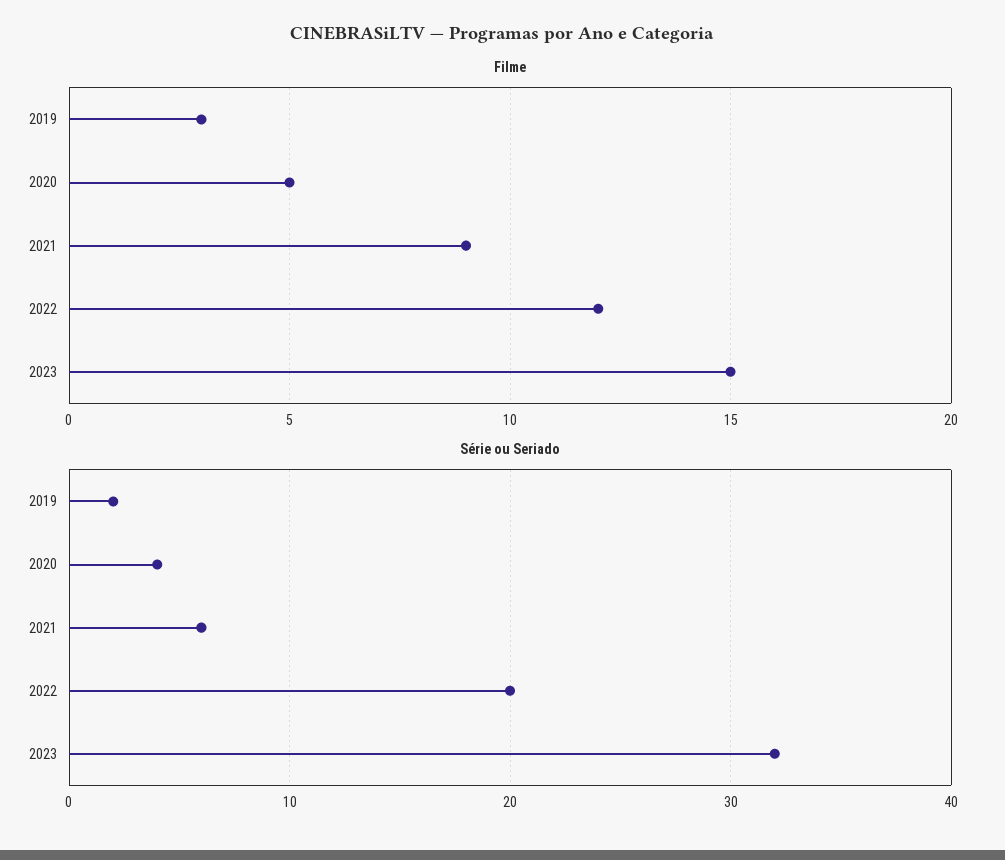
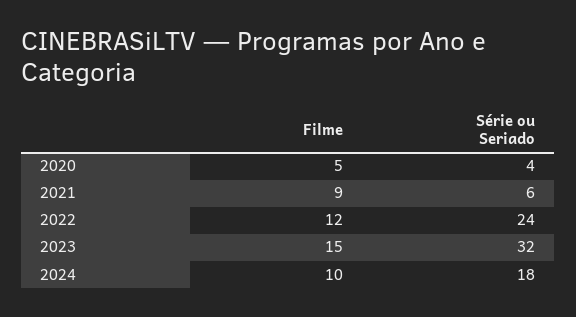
Filme, 2019: 3 -> none
Série ou Seriado, 2019: 2 -> none
Série ou Seriado, 2022: 20 -> 24
Filme, 2024: none -> 10
Série ou Seriado, 2024: none -> 18

